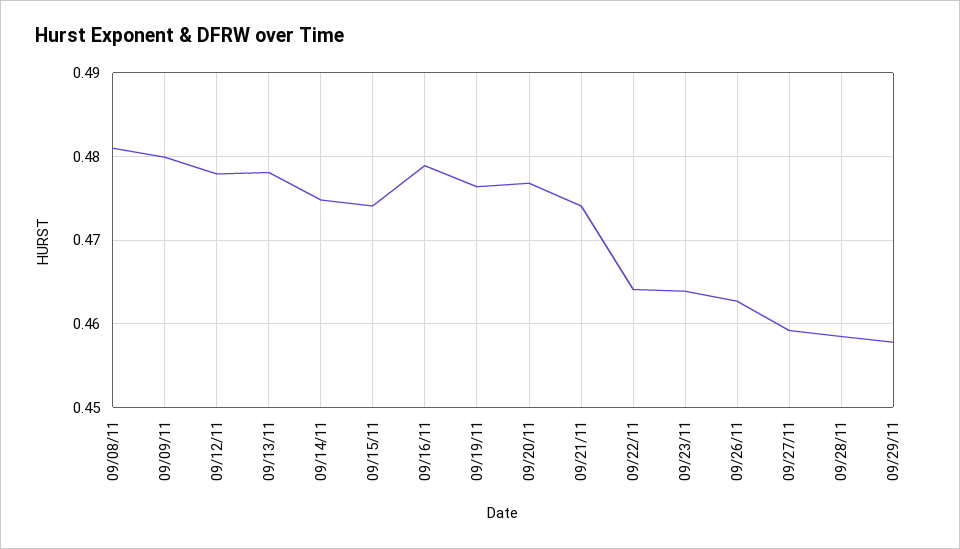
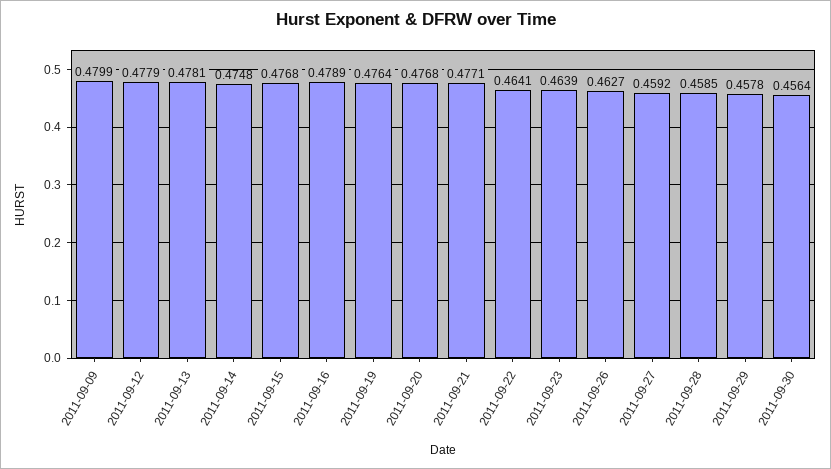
09/08/11: 0.481 -> none
09/15/11: 0.474 -> 0.4768
09/21/11: 0.474 -> 0.4771
2011-09-30: none -> 0.4564

